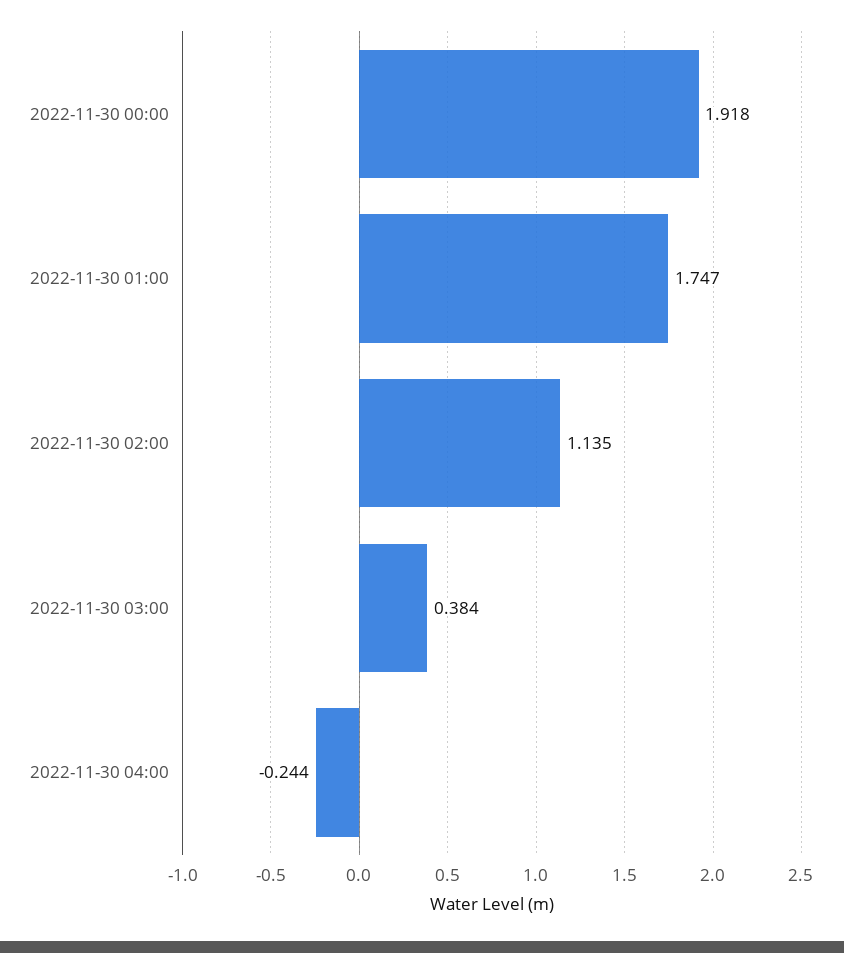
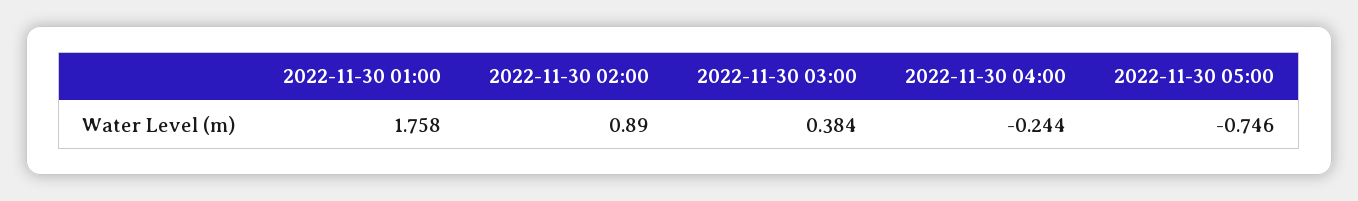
2022-11-30 00:00: 1.918 -> none
2022-11-30 01:00: 1.747 -> 1.758
2022-11-30 02:00: 1.135 -> 0.89
2022-11-30 05:00: none -> -0.746

